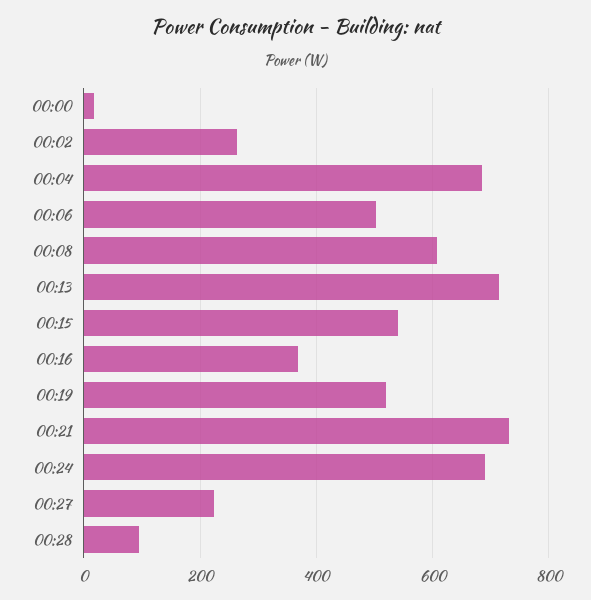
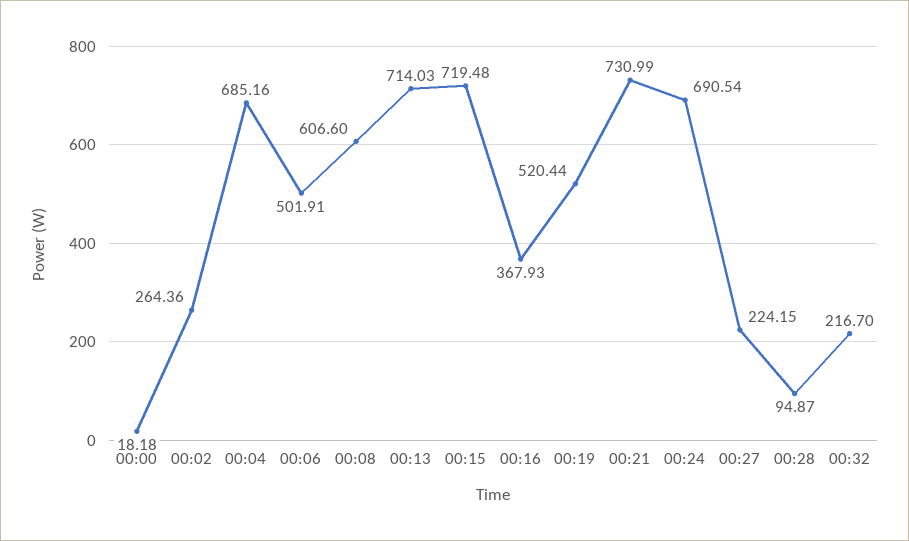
00:15: 540 -> 719.48
00:32: none -> 216.7

